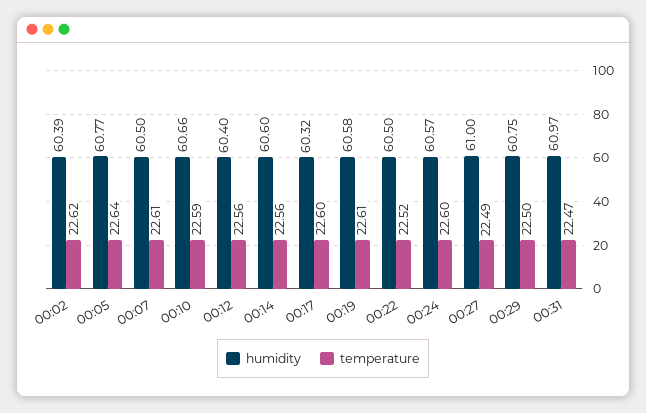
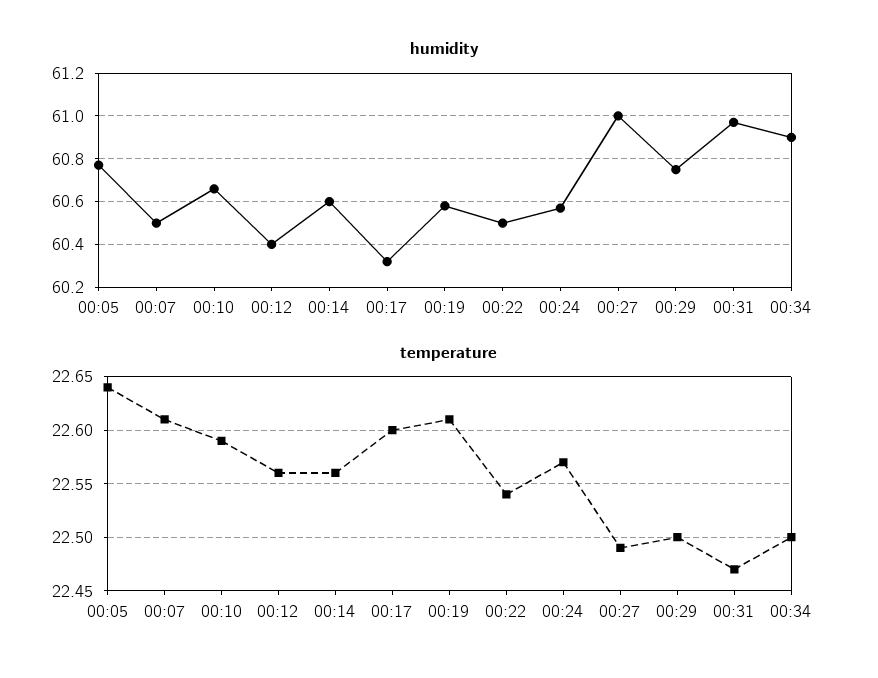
humidity, 00:02: 60.39 -> none
temperature, 00:02: 22.62 -> none
temperature, 00:22: 22.52 -> 22.54
temperature, 00:24: 22.6 -> 22.57
humidity, 00:34: none -> 60.9
temperature, 00:34: none -> 22.5

